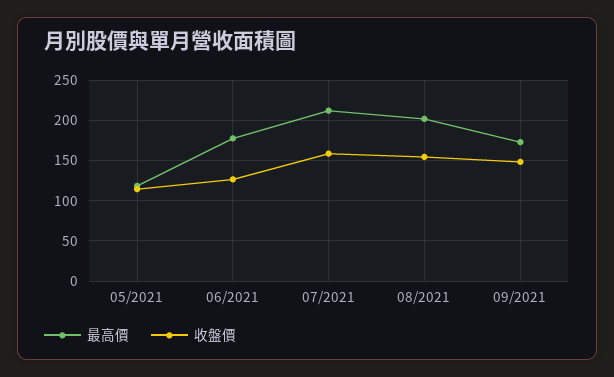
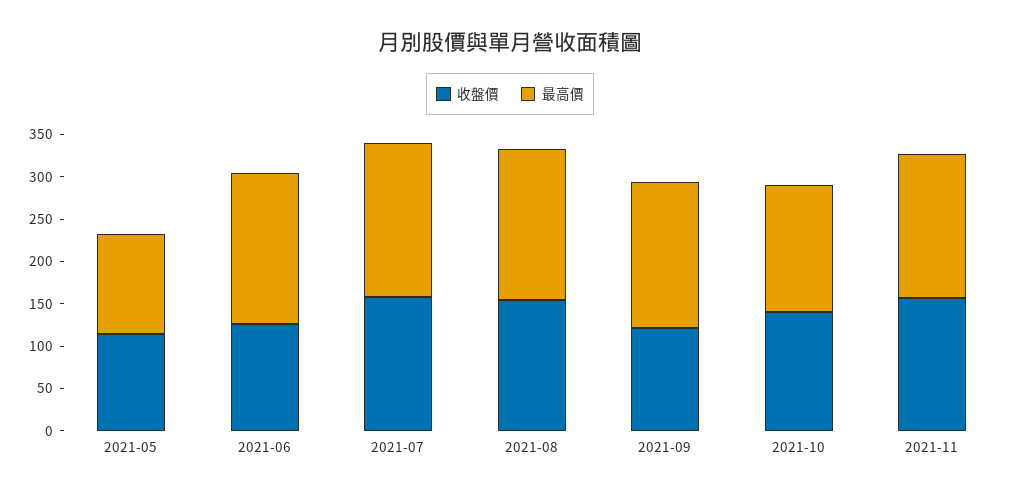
最高價, 07/2021: 210 -> 180
最高價, 08/2021: 200 -> 180
收盤價, 09/2021: 150 -> 120
收盤價, 2021-10: none -> 140
最高價, 2021-10: none -> 150
收盤價, 2021-11: none -> 160
最高價, 2021-11: none -> 170

